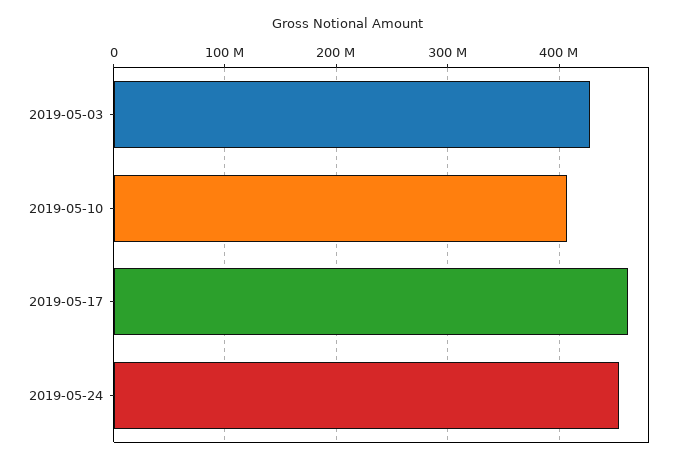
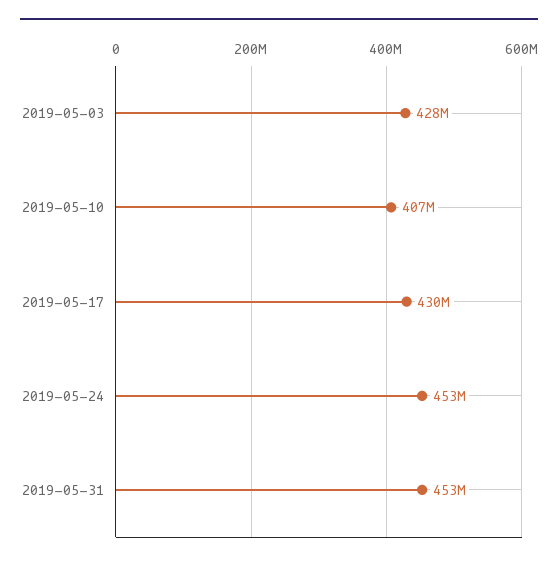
2019-05-17: 460000000 -> 430000000
2019-05-31: none -> 453000000

